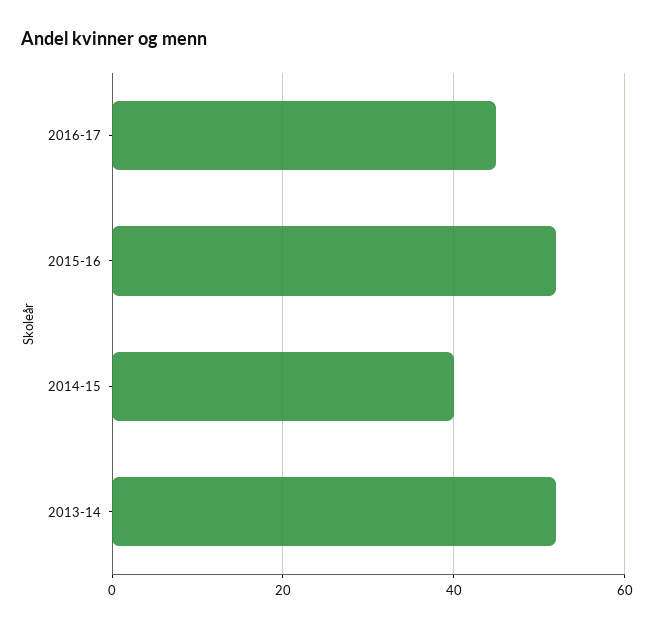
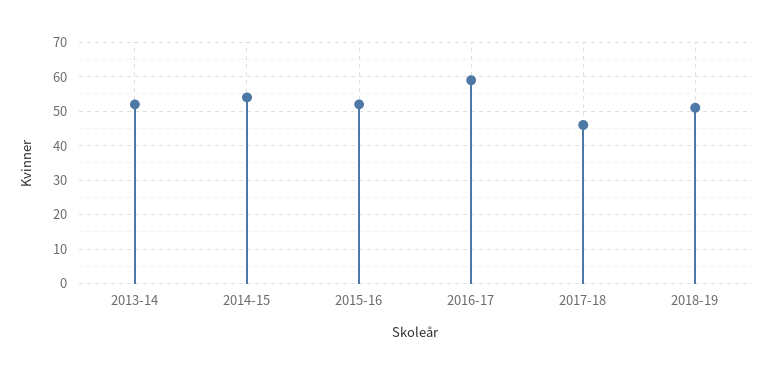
2016-17: 45 -> 60
2014-15: 40 -> 55
2017-18: none -> 45
2018-19: none -> 50

